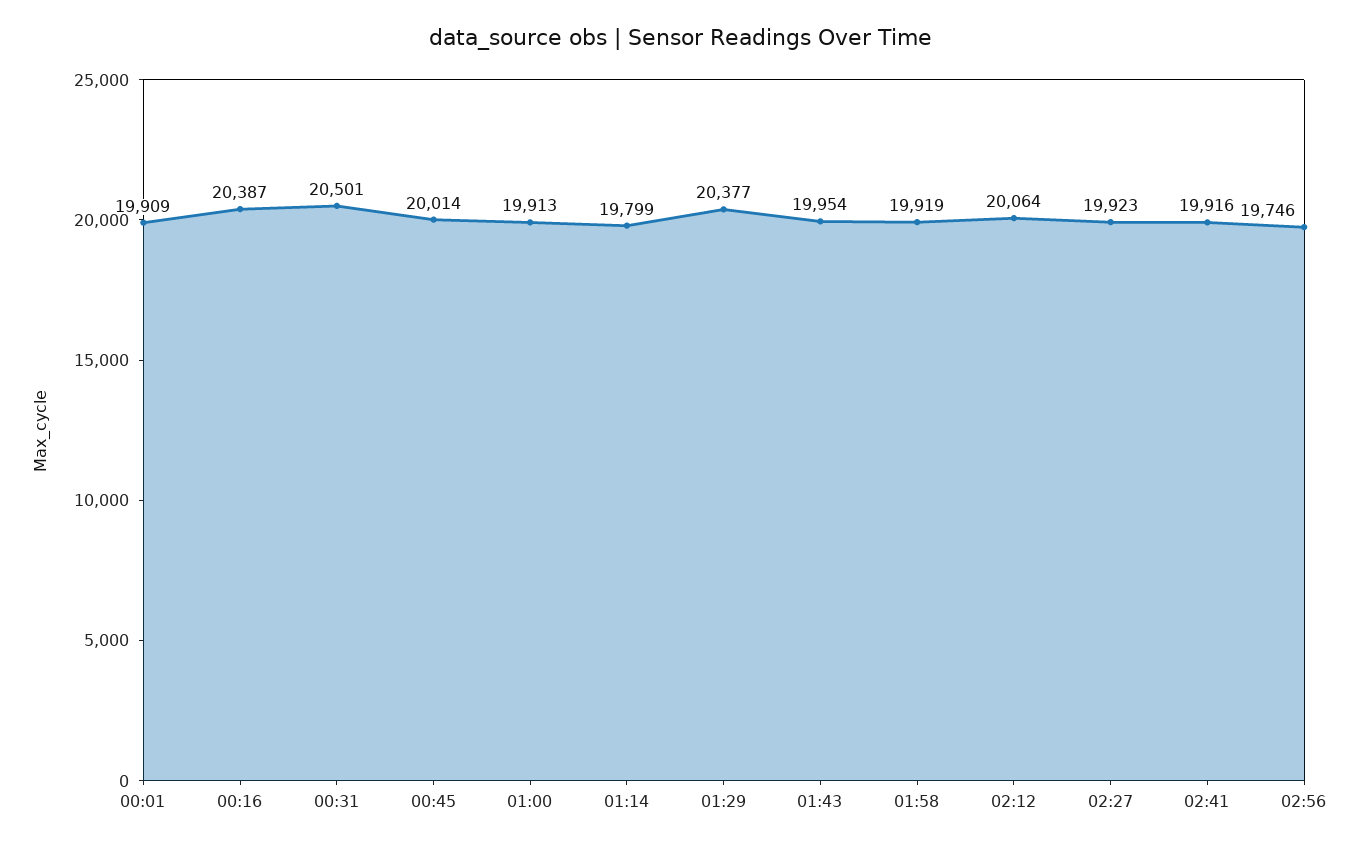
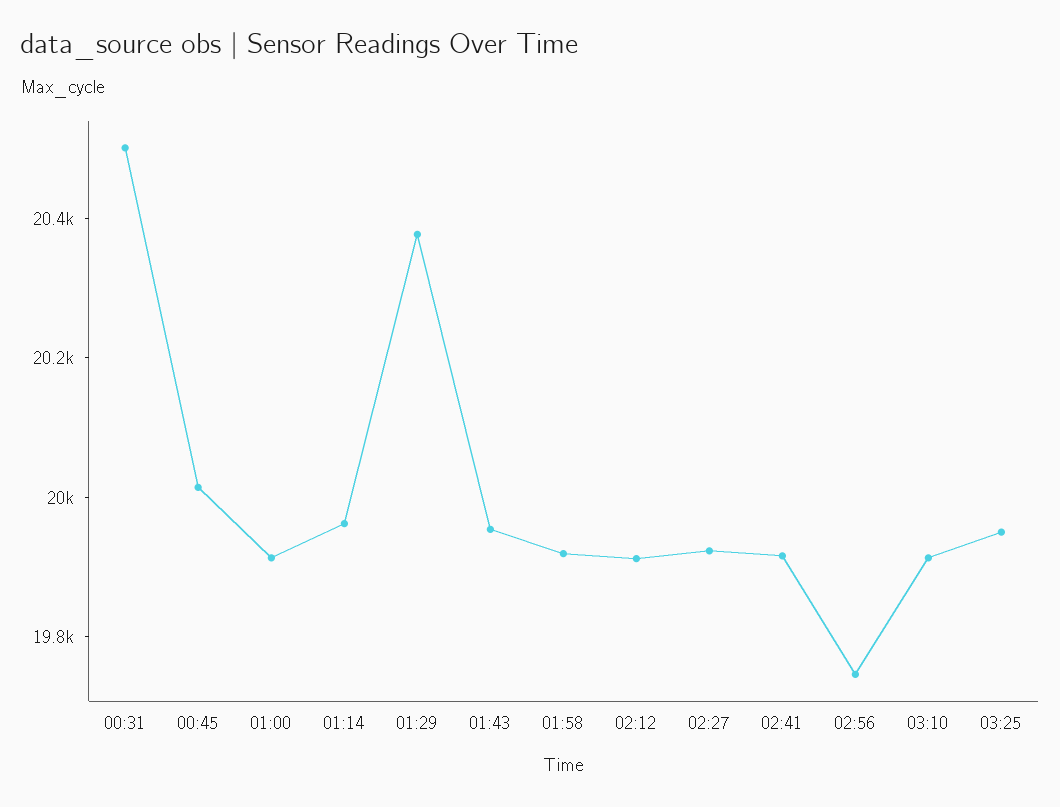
00:01: 19909 -> none
00:16: 20387 -> none
01:14: 19799 -> 19950
02:12: 20064 -> 19900
03:10: none -> 19900
03:25: none -> 19950

